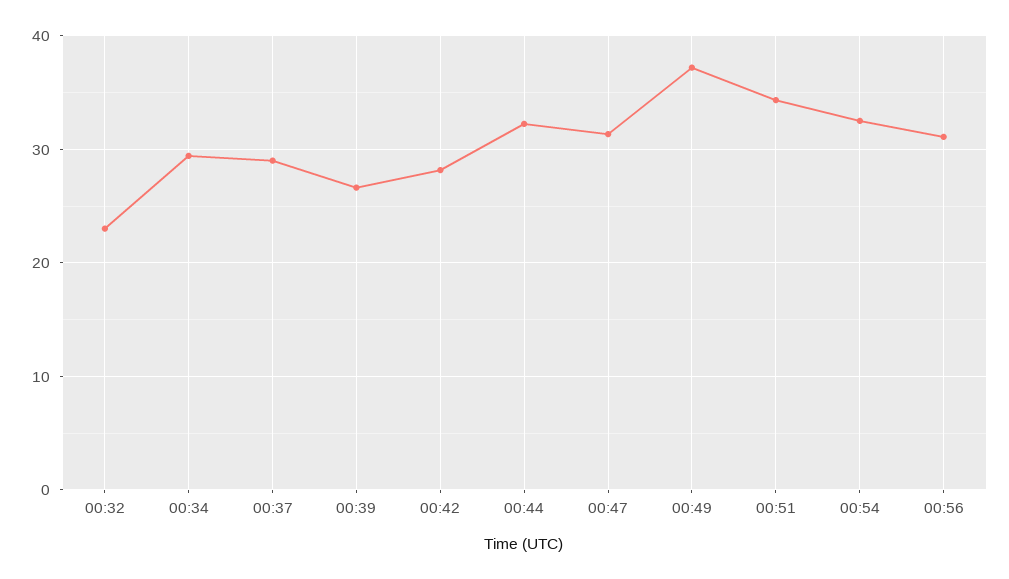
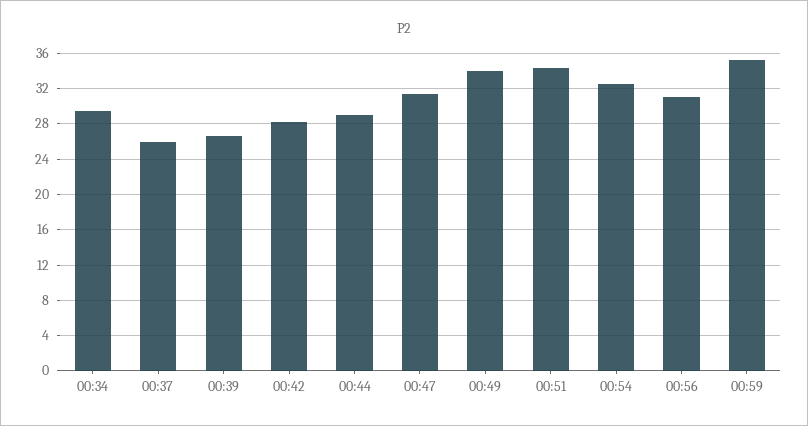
00:32: 23 -> none
00:37: 29 -> 26
00:44: 32 -> 29
00:49: 37 -> 34
00:59: none -> 35

